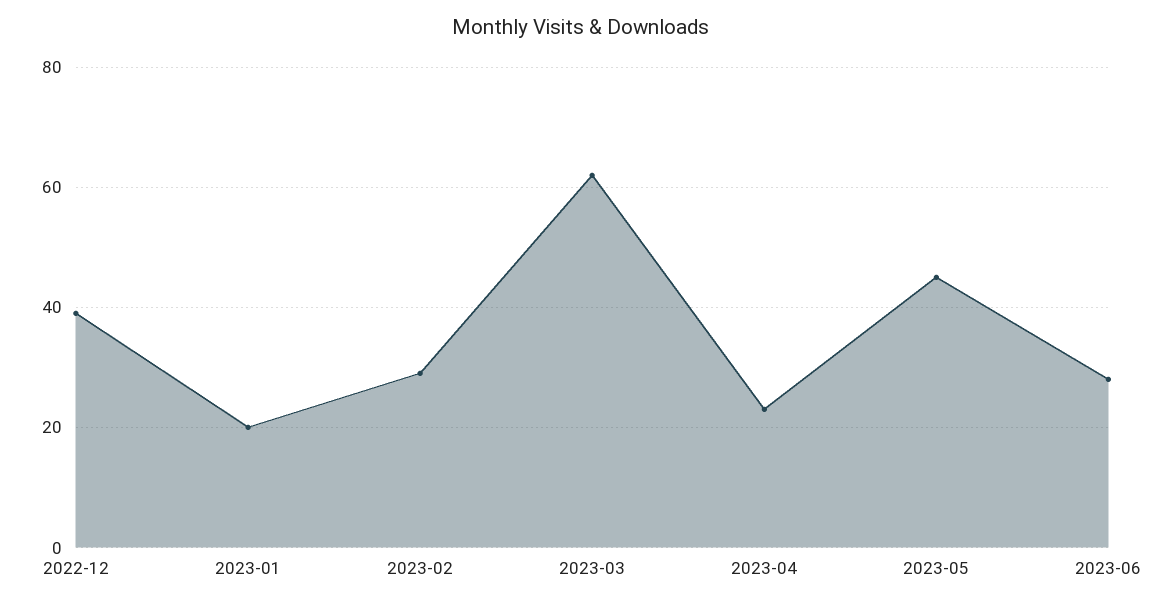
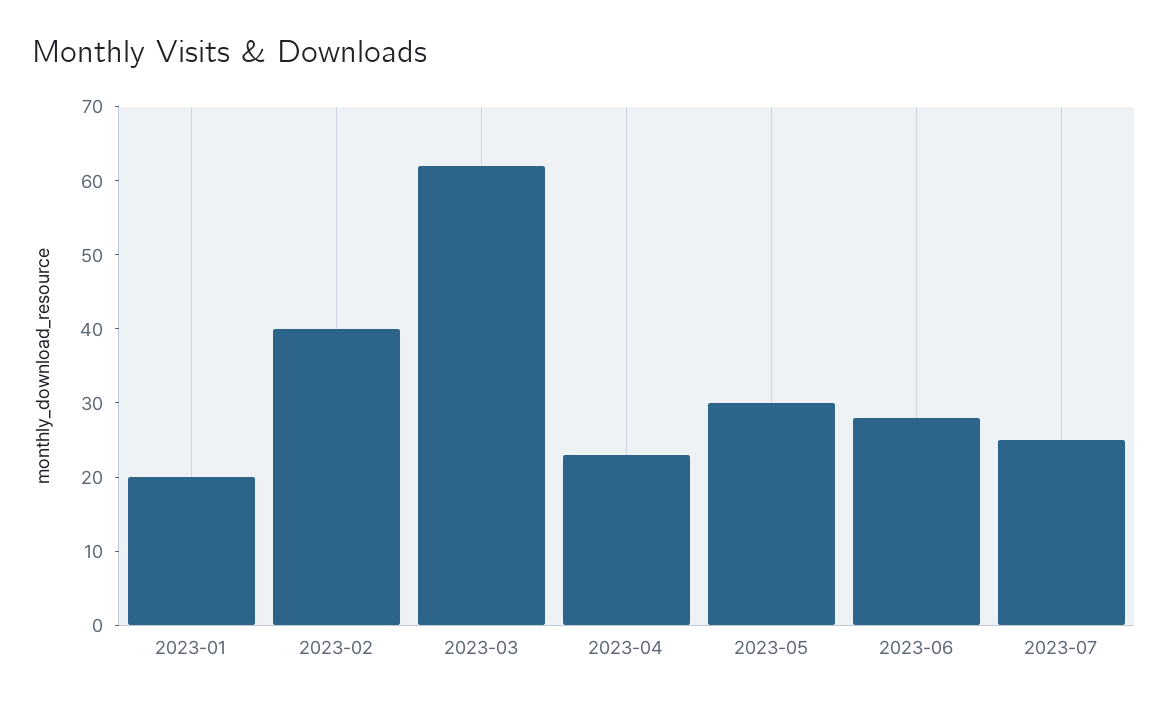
2022-12: 40 -> none
2023-02: 30 -> 40
2023-05: 45 -> 30
2023-07: none -> 25

